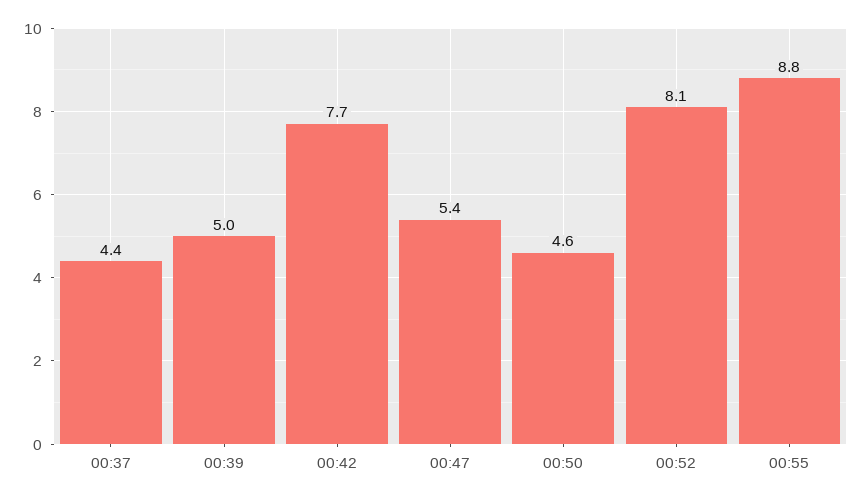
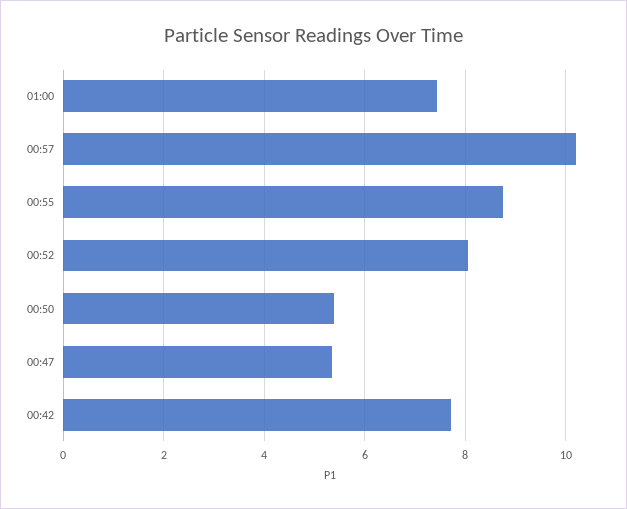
00:37: 4.4 -> none
00:39: 5 -> none
00:50: 4.6 -> 5.4
01:00: none -> 7.4
00:57: none -> 10.2

